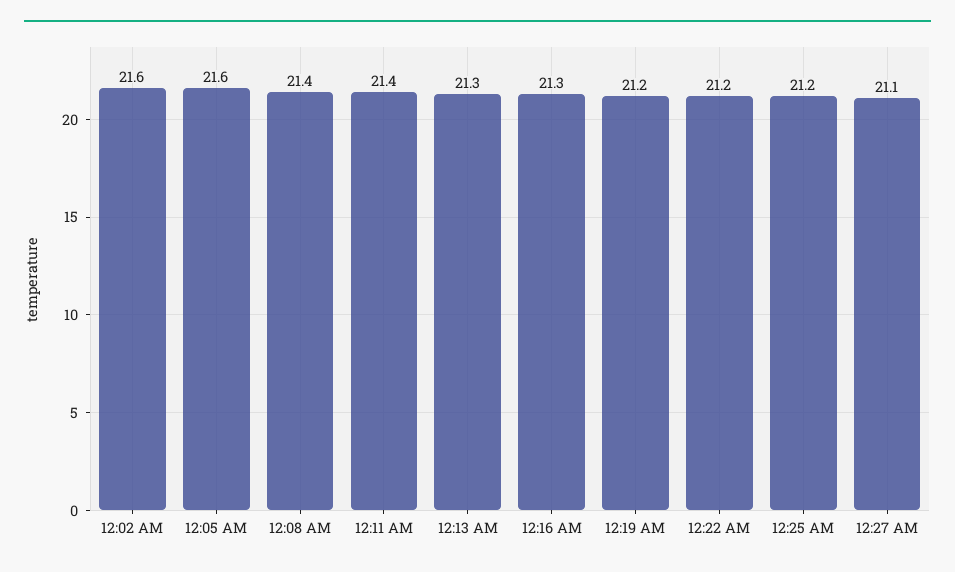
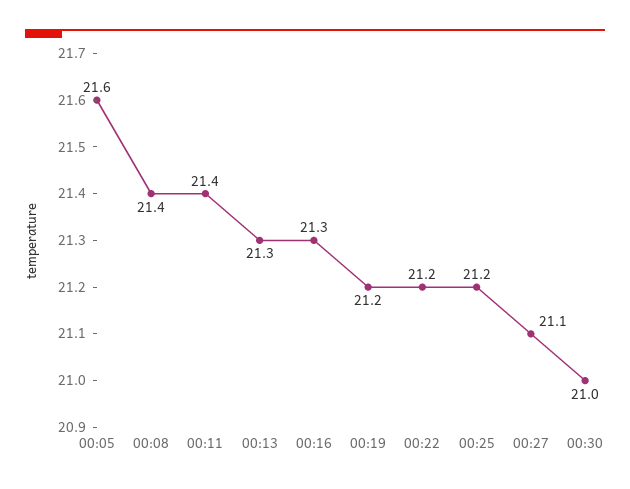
12:02 AM: 21.6 -> none
00:30: none -> 21

